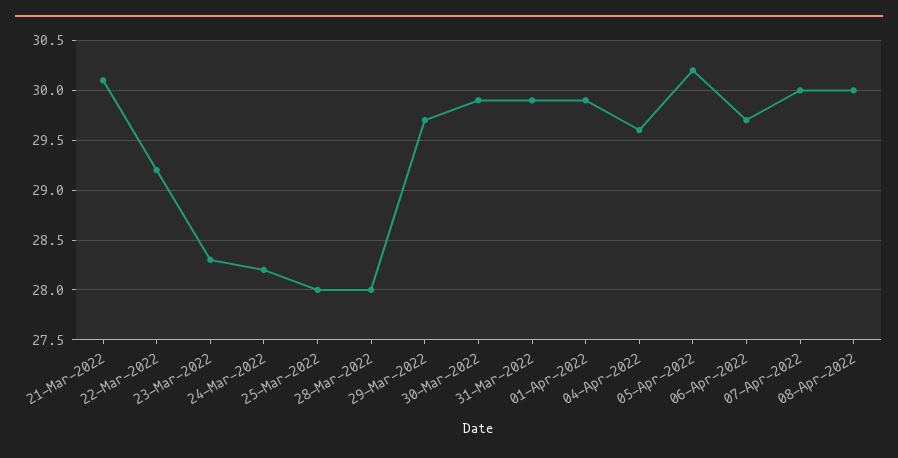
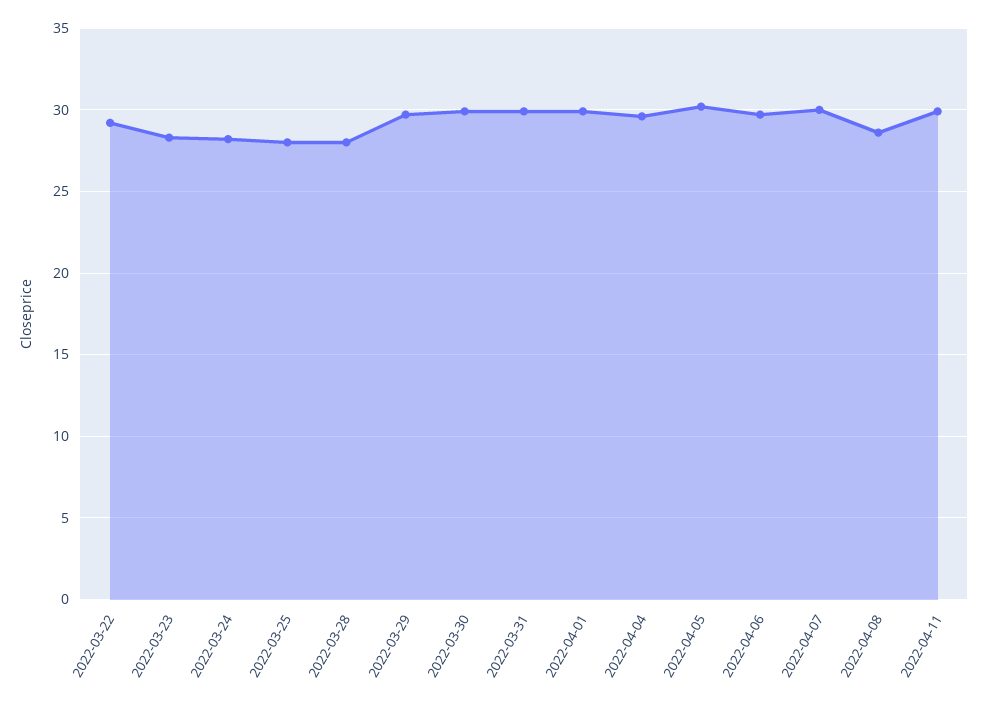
21-Mar-2022: 30.1 -> none
08-Apr-2022: 30 -> 28.5
2022-04-11: none -> 30

